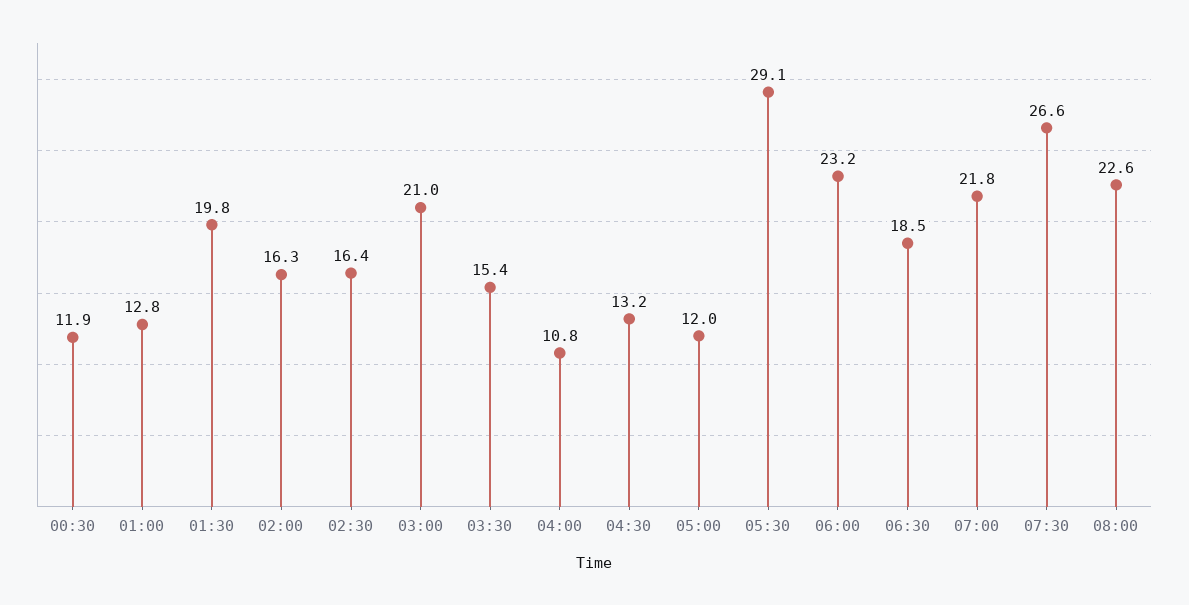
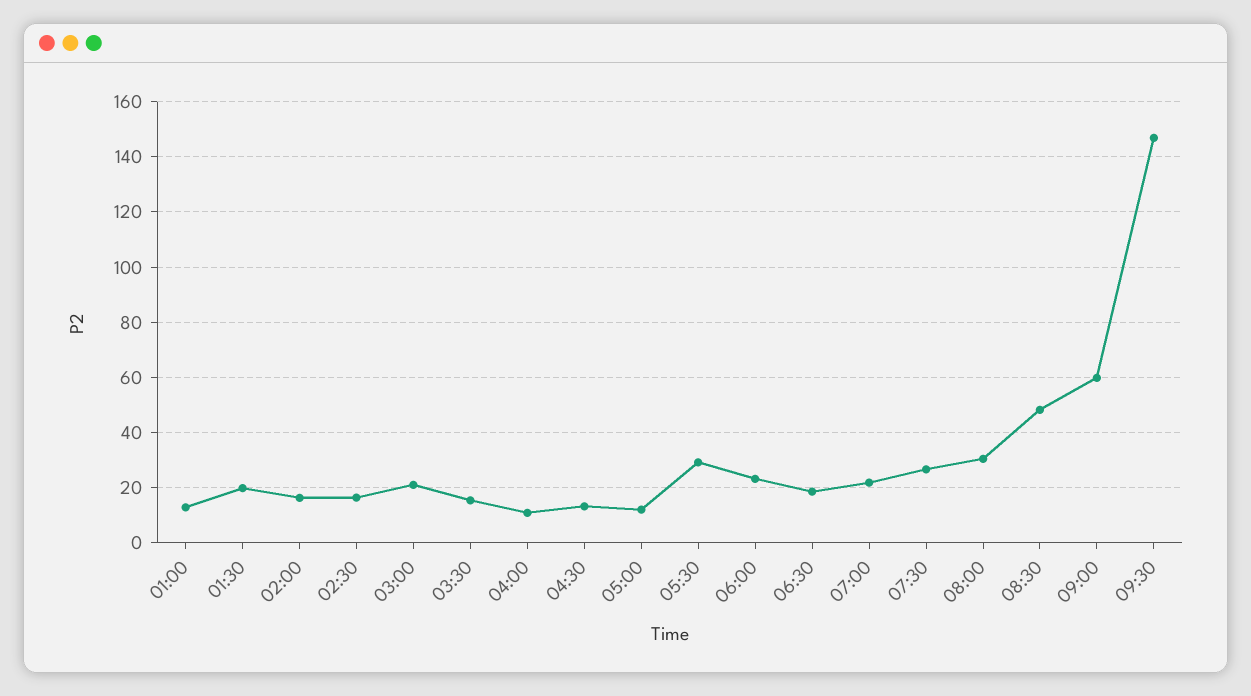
00:30: 11.9 -> none
08:00: 22.6 -> 30
08:30: none -> 47.5
09:00: none -> 60
09:30: none -> 147.5

